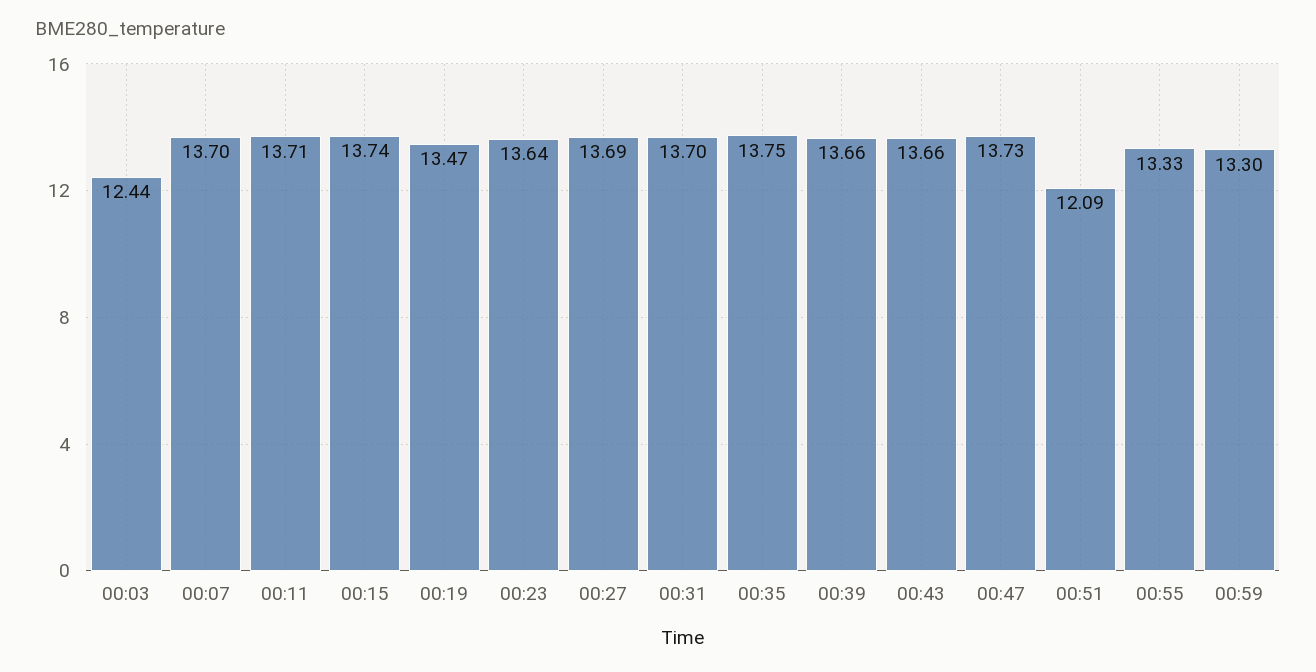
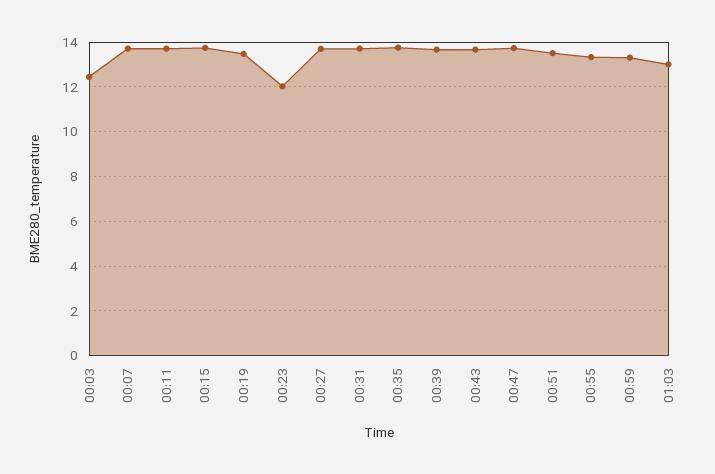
00:23: 13.64 -> 12
00:51: 12.09 -> 13.5
01:03: none -> 13

